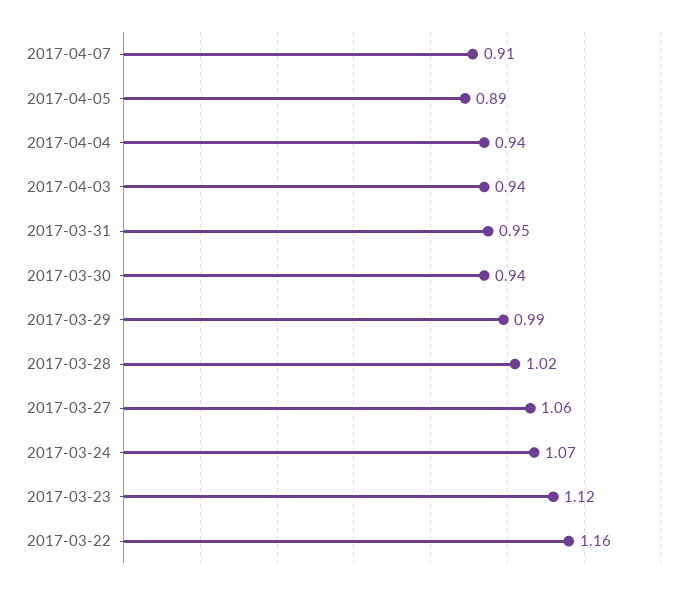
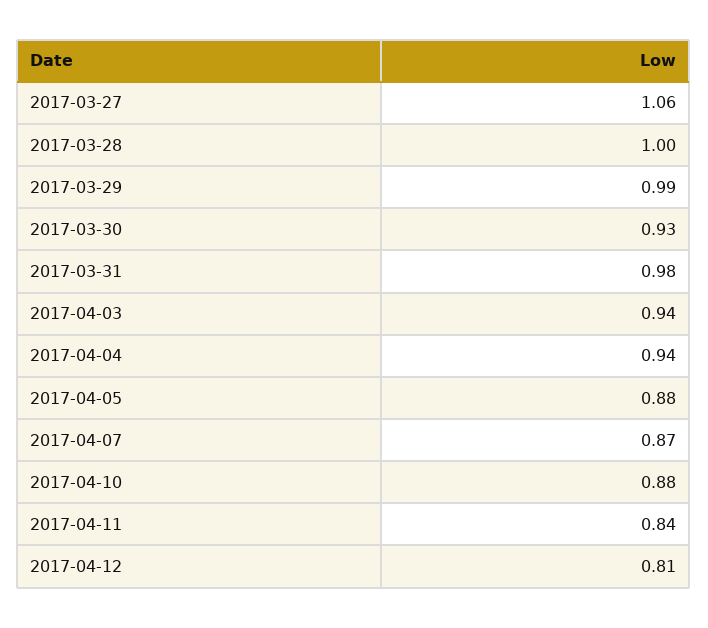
2017-04-07: 0.91 -> 0.87
2017-04-05: 0.89 -> 0.88
2017-03-31: 0.95 -> 0.98
2017-03-30: 0.94 -> 0.93
2017-03-28: 1.02 -> 1
2017-03-24: 1.07 -> none
2017-03-23: 1.12 -> none
2017-03-22: 1.16 -> none
2017-04-10: none -> 0.88
2017-04-11: none -> 0.84
2017-04-12: none -> 0.81

